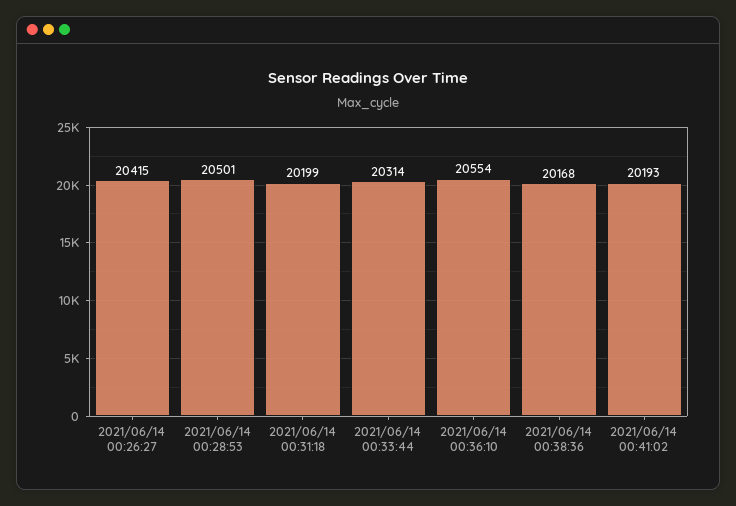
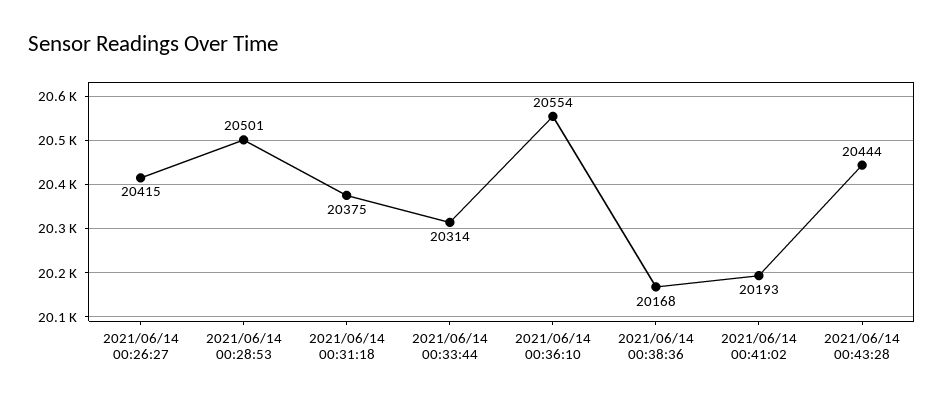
2021/06/14 00:31:18: 20199 -> 20375
2021/06/14 00:43:28: none -> 20444

